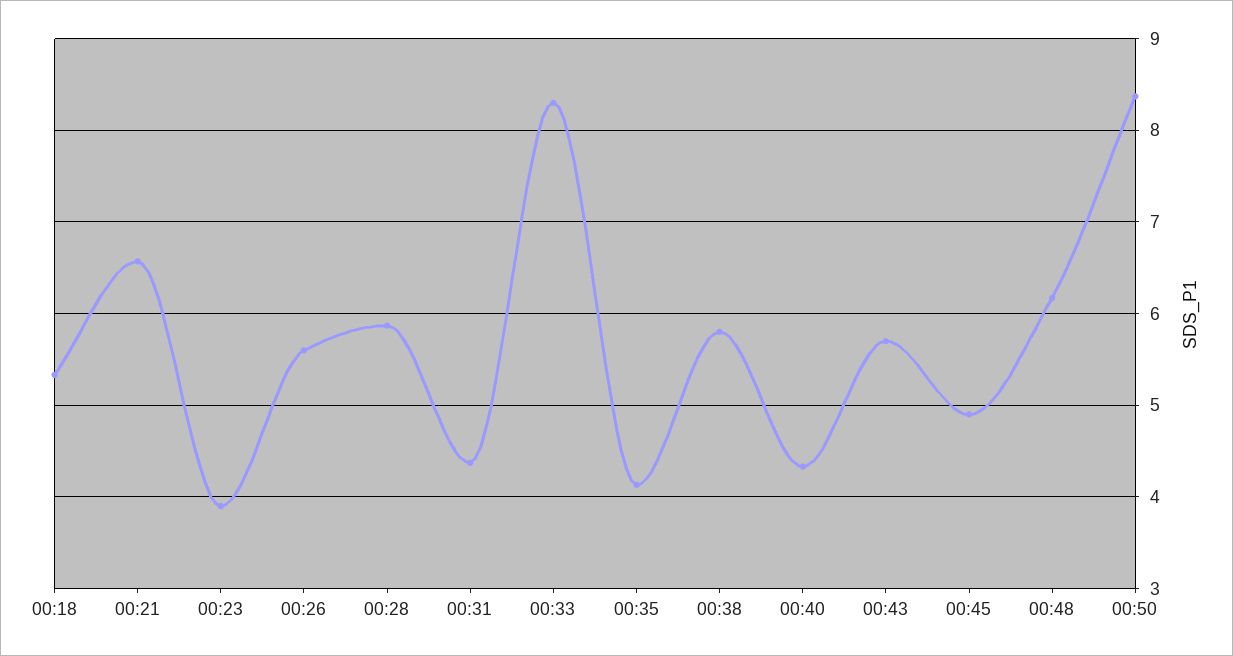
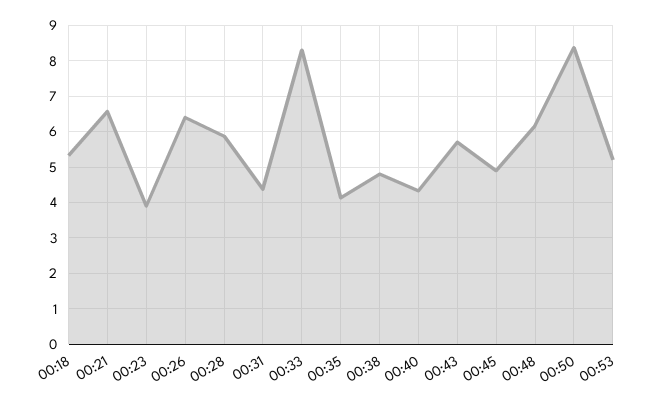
00:26: 5.6 -> 6.4
00:38: 5.8 -> 4.8
00:53: none -> 5.2

